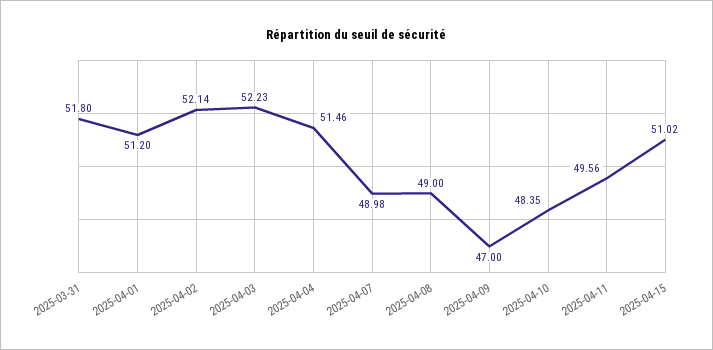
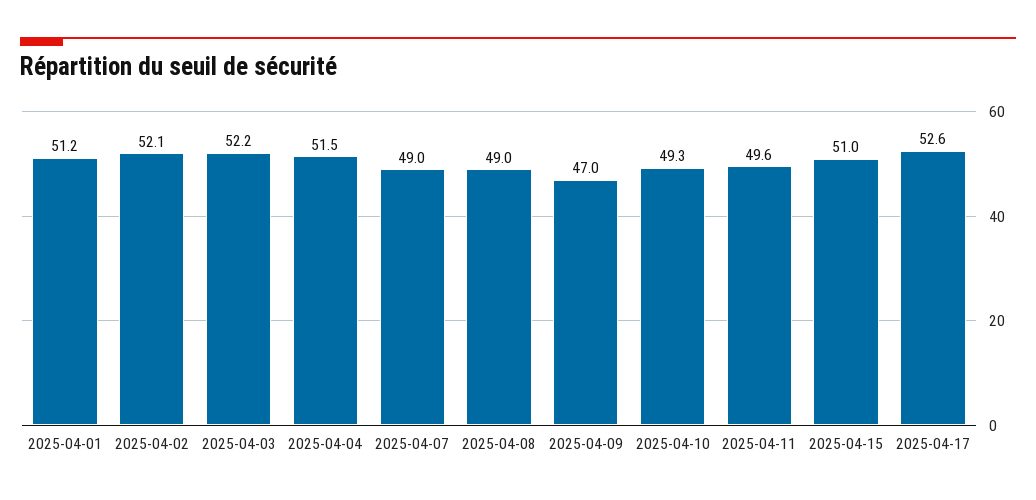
2025-03-31: 51.8 -> none
2025-04-10: 48.35 -> 49.3
2025-04-17: none -> 52.6

